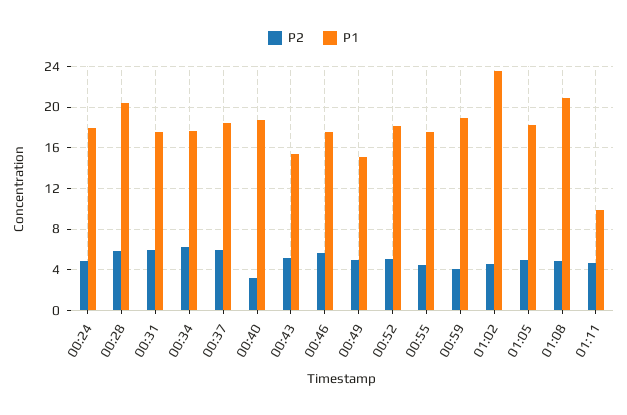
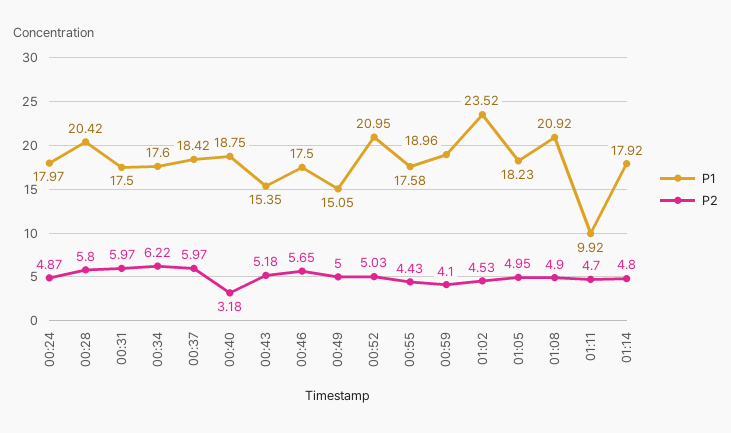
P1, 00:52: 18 -> 20.95
P1, 01:14: none -> 17.92
P2, 01:14: none -> 4.8

